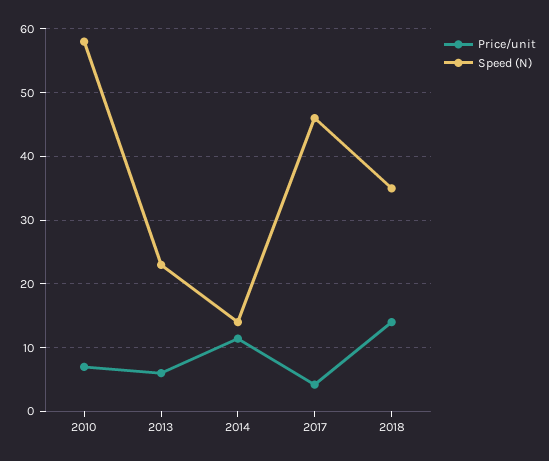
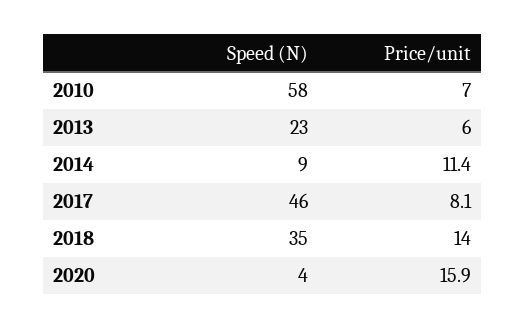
Speed (N), 2014: 14 -> 9
Price/unit, 2017: 4 -> 8.1
Speed (N), 2020: none -> 4
Price/unit, 2020: none -> 15.9

